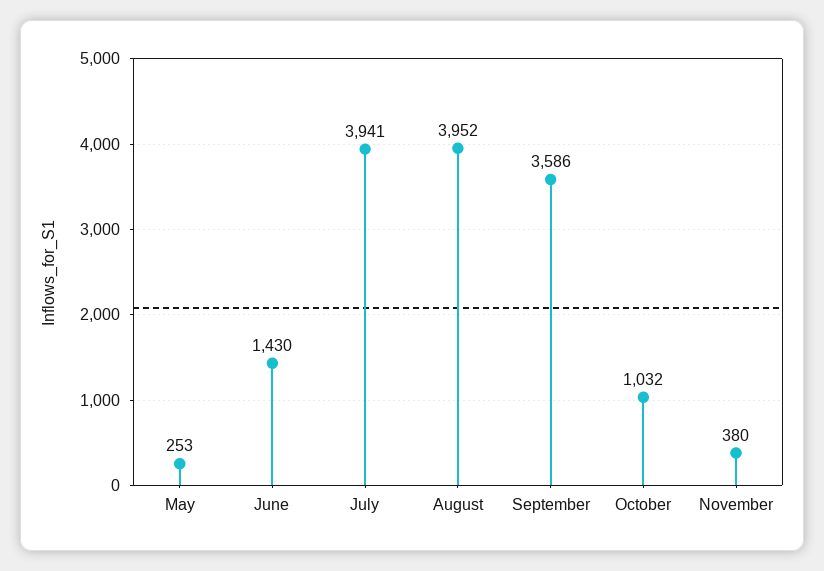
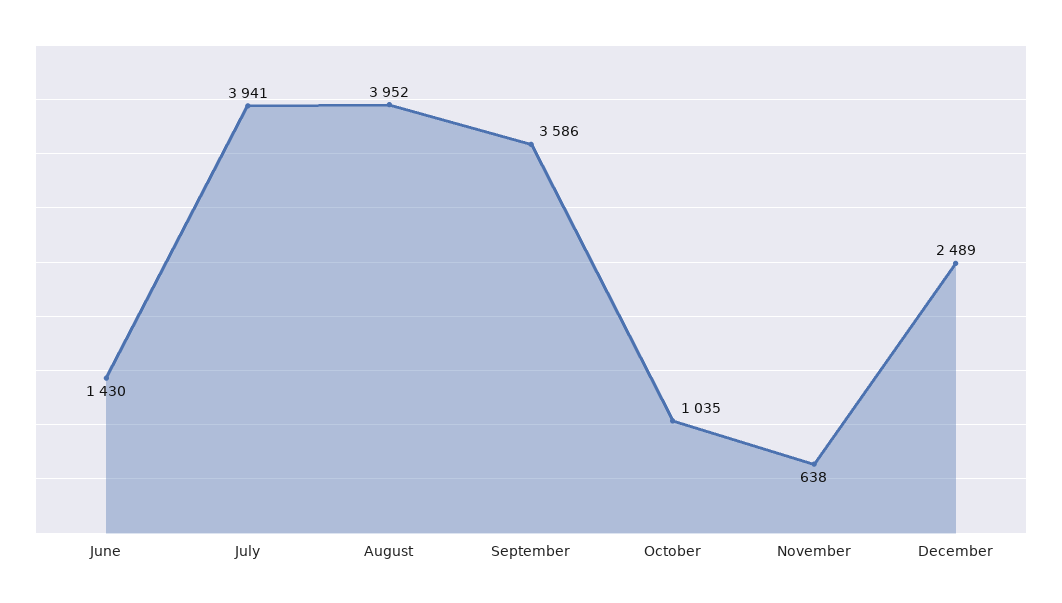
May: 253 -> none
October: 1032 -> 1035
November: 380 -> 638
December: none -> 2489

